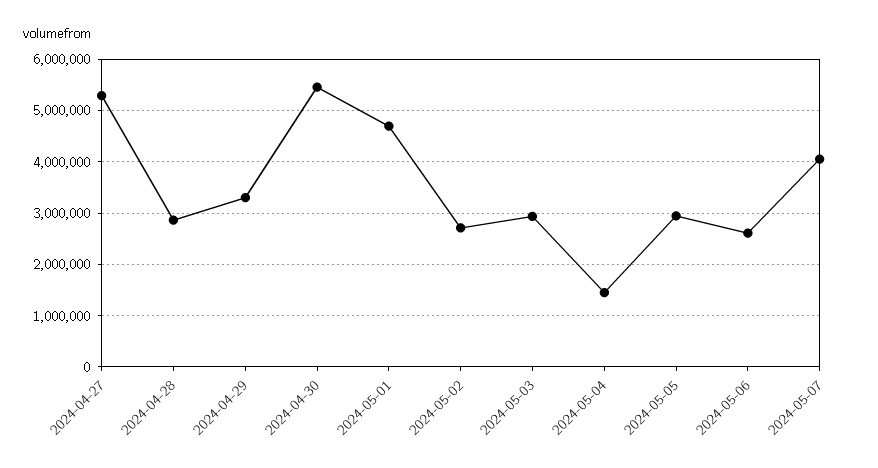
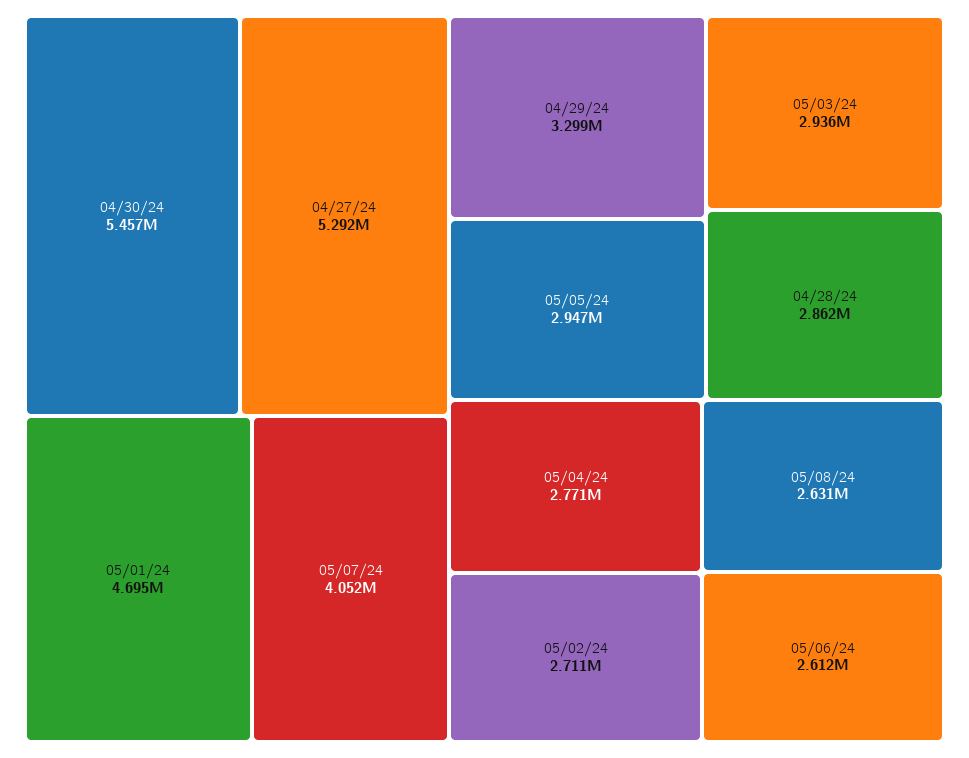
2024-05-04: 1400000 -> 2771000
05/08/24: none -> 2631000

